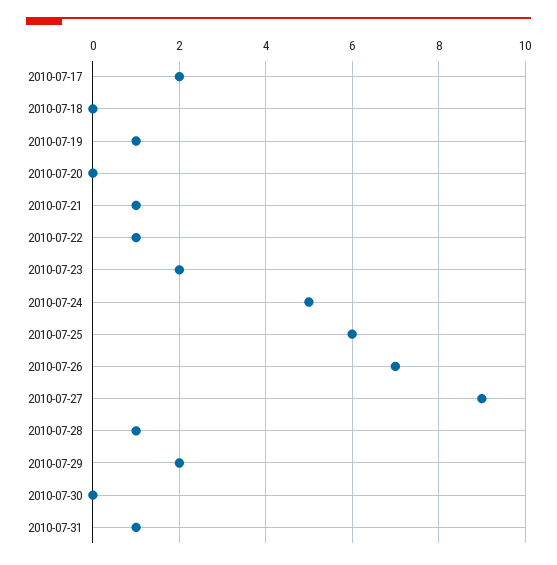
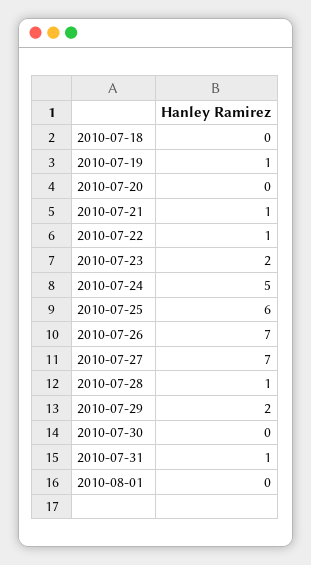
2010-07-17: 2 -> none
2010-07-27: 9 -> 7
2010-08-01: none -> 0

